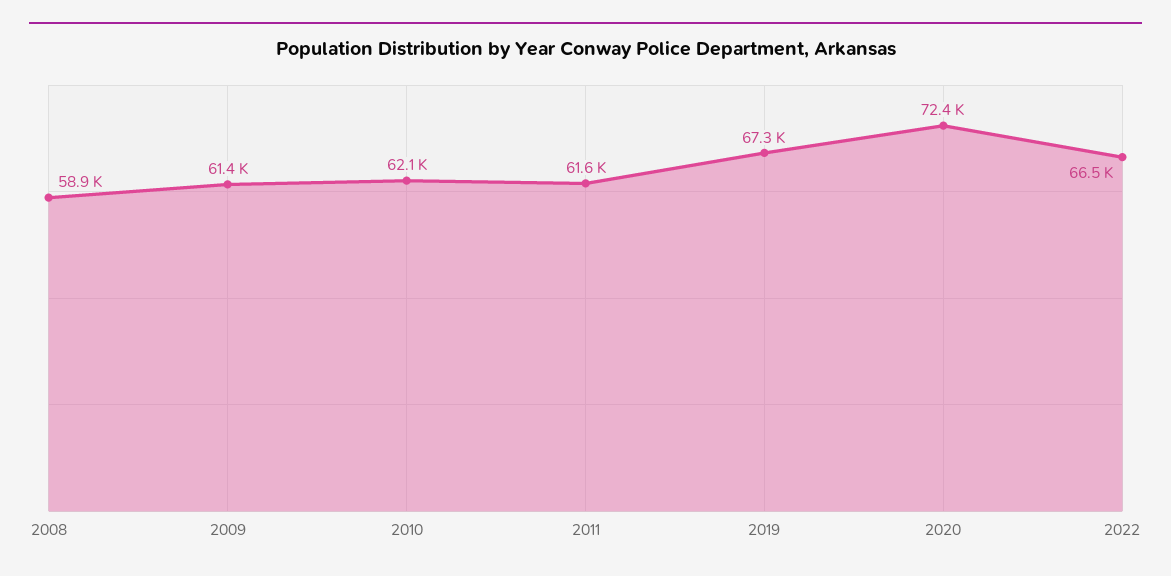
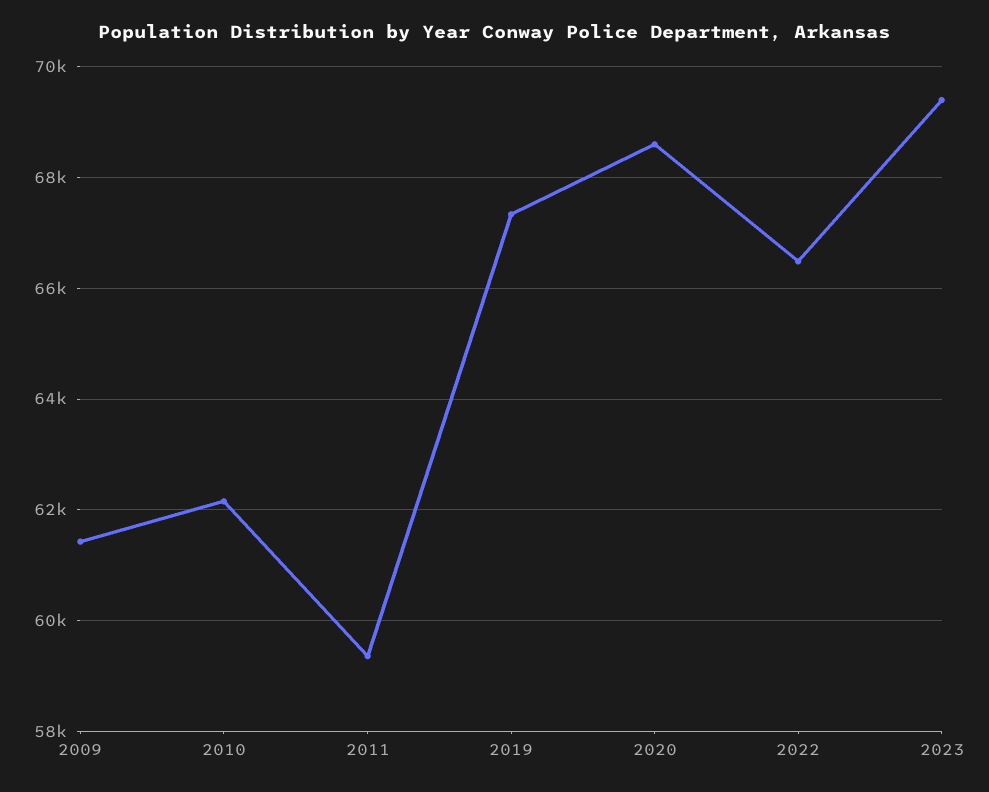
2008: 58900 -> none
2011: 61600 -> 59400
2020: 72400 -> 68600
2023: none -> 69400

